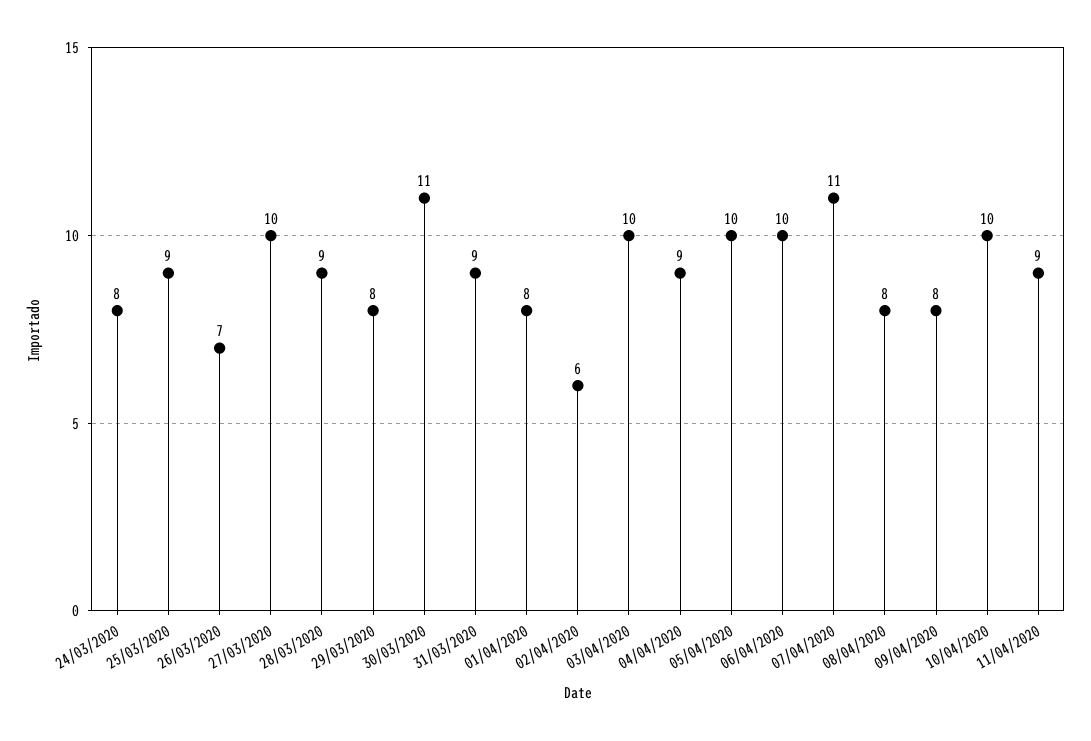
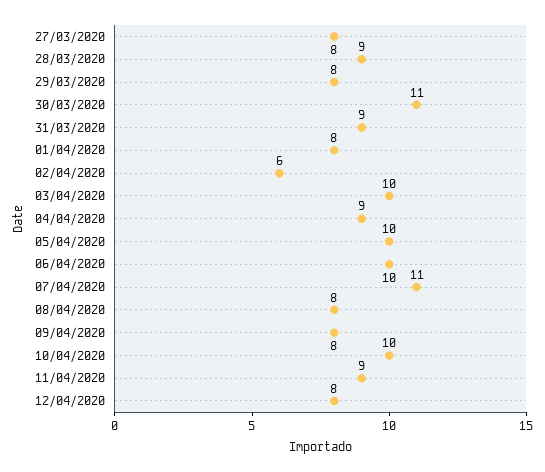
24/03/2020: 8 -> none
25/03/2020: 9 -> none
26/03/2020: 7 -> none
27/03/2020: 10 -> 8
12/04/2020: none -> 8

